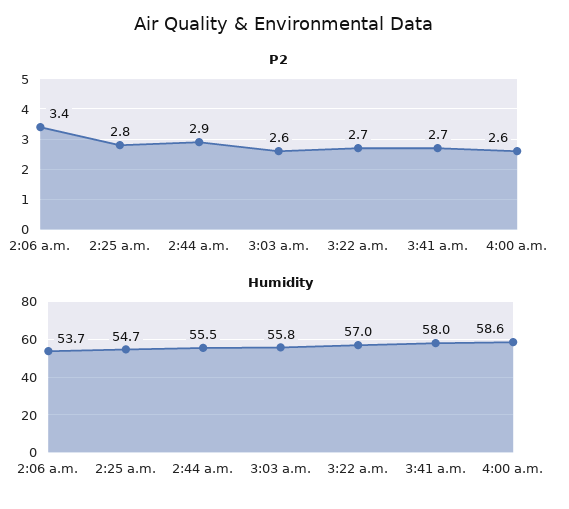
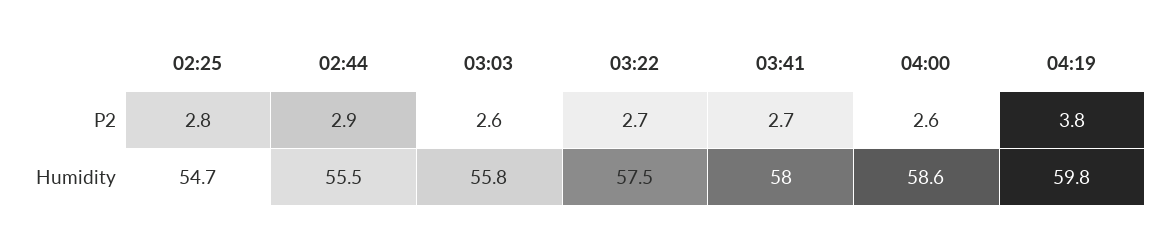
P2, 2:06 a.m.: 3.4 -> none
Humidity, 2:06 a.m.: 53.7 -> none
Humidity, 3:22 a.m.: 57 -> 57.5
P2, 04:19: none -> 3.8
Humidity, 04:19: none -> 59.8

